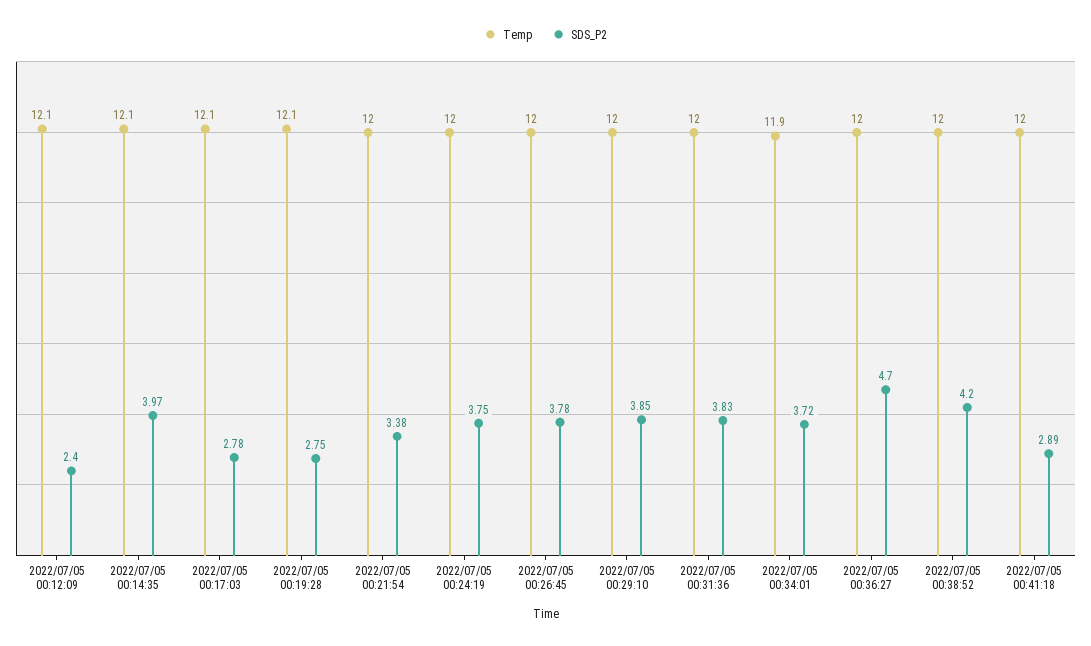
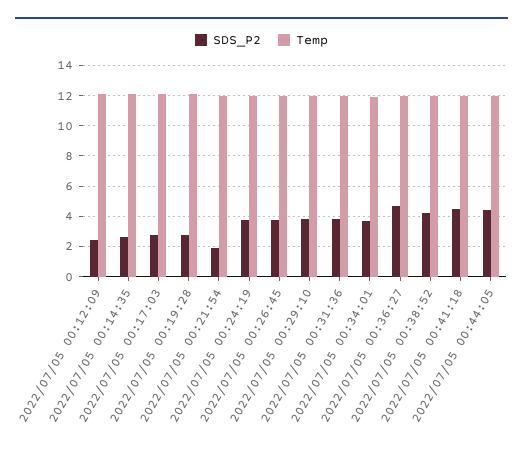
SDS_P2, 2022/07/05 00:14:35: 3.97 -> 2.5
SDS_P2, 2022/07/05 00:21:54: 3.38 -> 2
SDS_P2, 2022/07/05 00:41:18: 2.89 -> 4.5
SDS_P2, 2022/07/05 00:44:05: none -> 4.5
Temp, 2022/07/05 00:44:05: none -> 12

